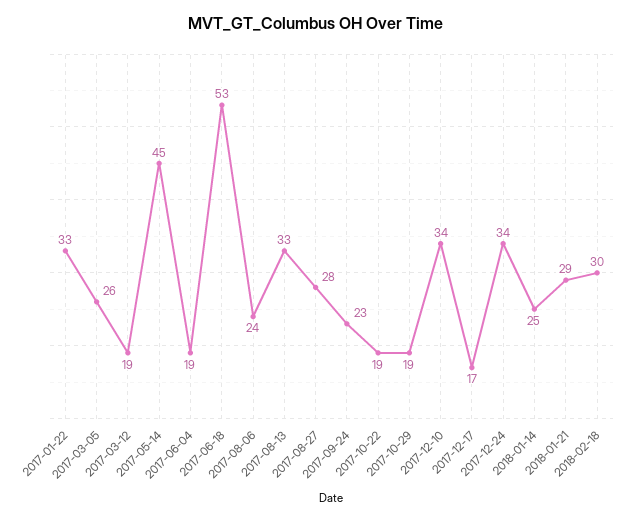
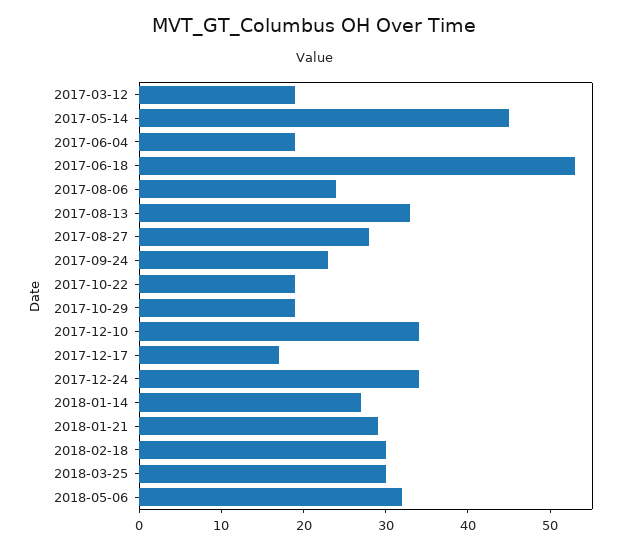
2017-01-22: 33 -> none
2017-03-05: 26 -> none
2018-01-14: 25 -> 27
2018-03-25: none -> 30
2018-05-06: none -> 32

